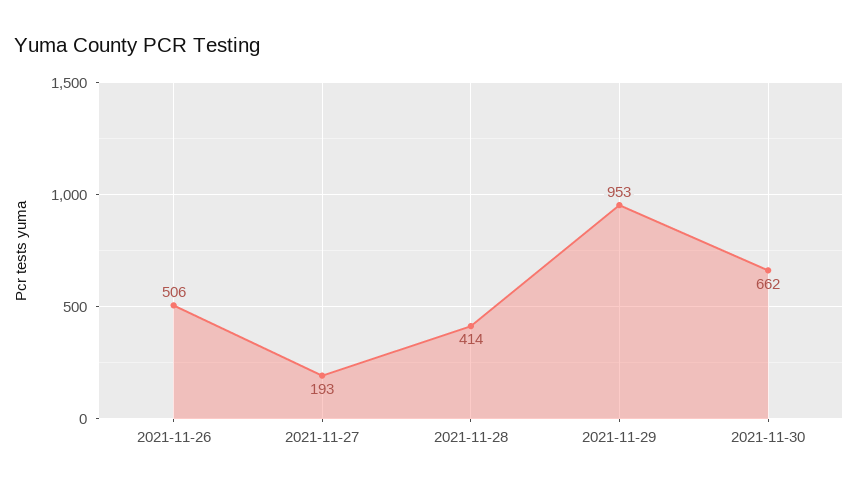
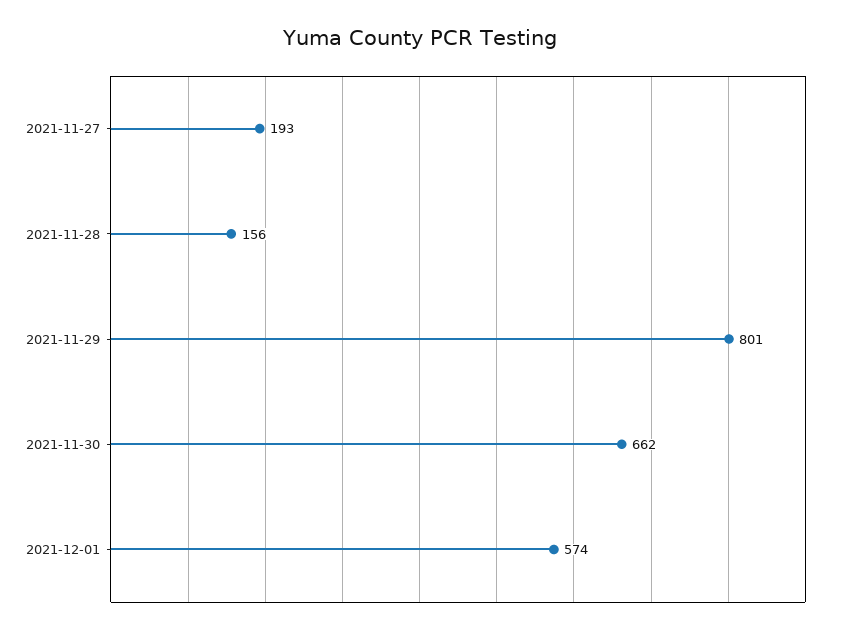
2021-11-26: 506 -> none
2021-11-28: 414 -> 156
2021-11-29: 953 -> 801
2021-12-01: none -> 574

